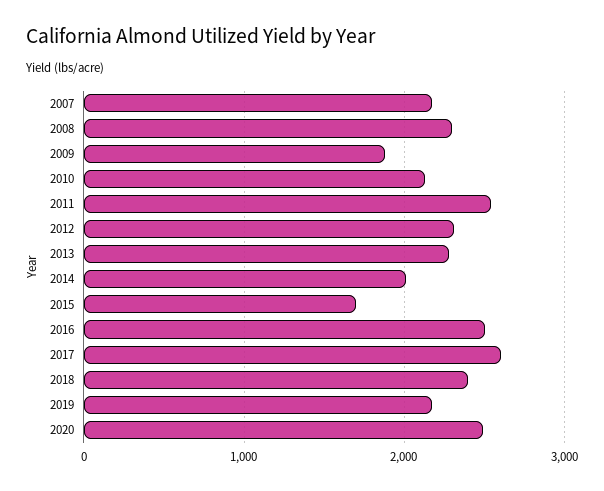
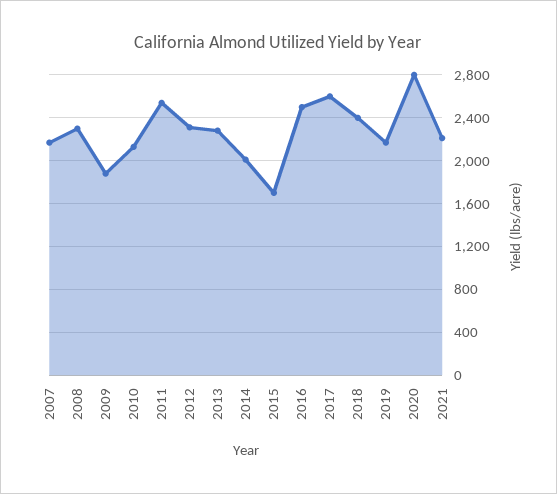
2020: 2500 -> 2800
2021: none -> 2200

